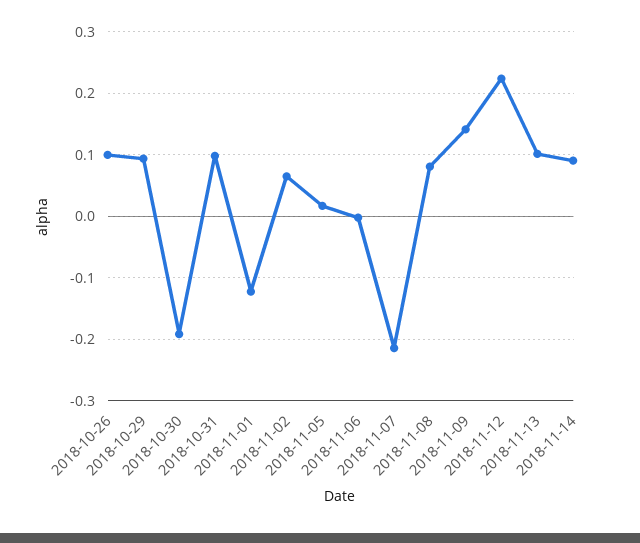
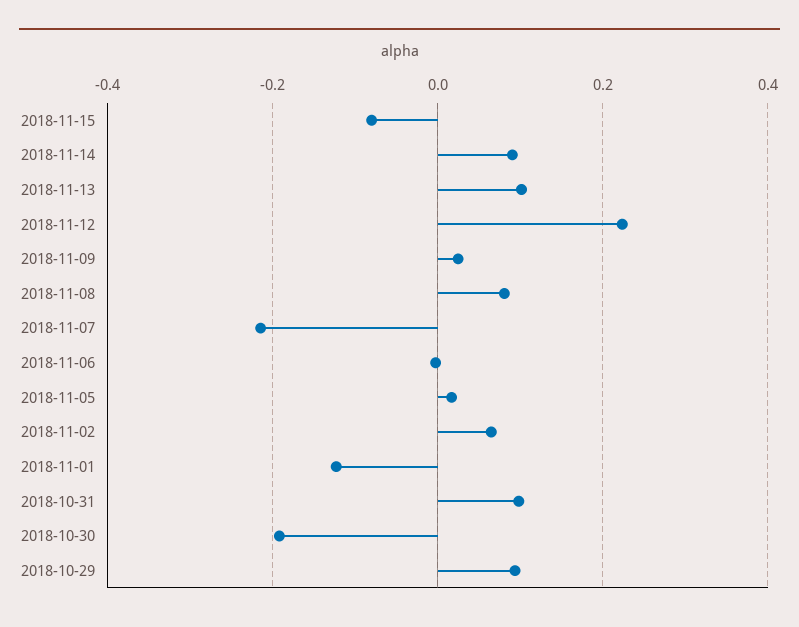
2018-10-26: 0.1 -> none
2018-11-09: 0.14 -> 0.02
2018-11-15: none -> -0.08

